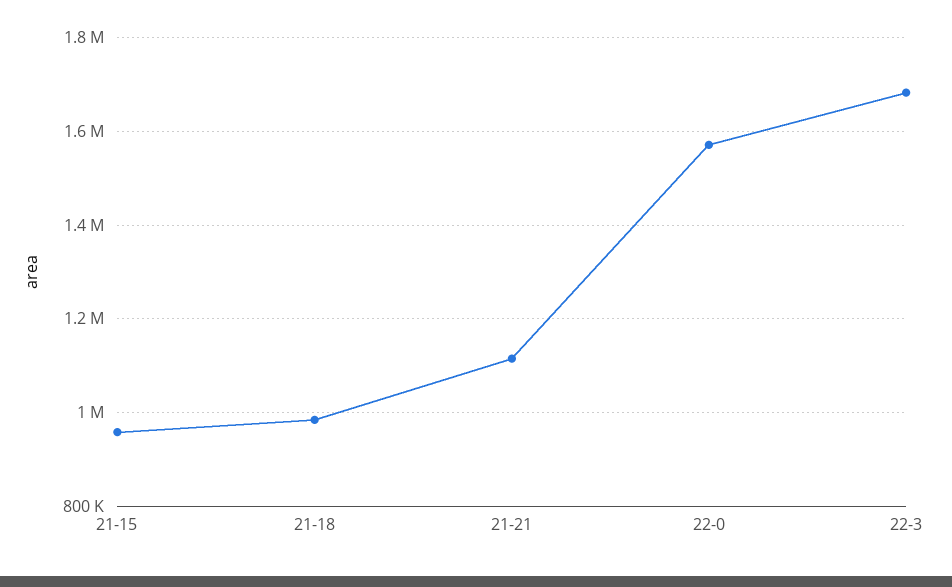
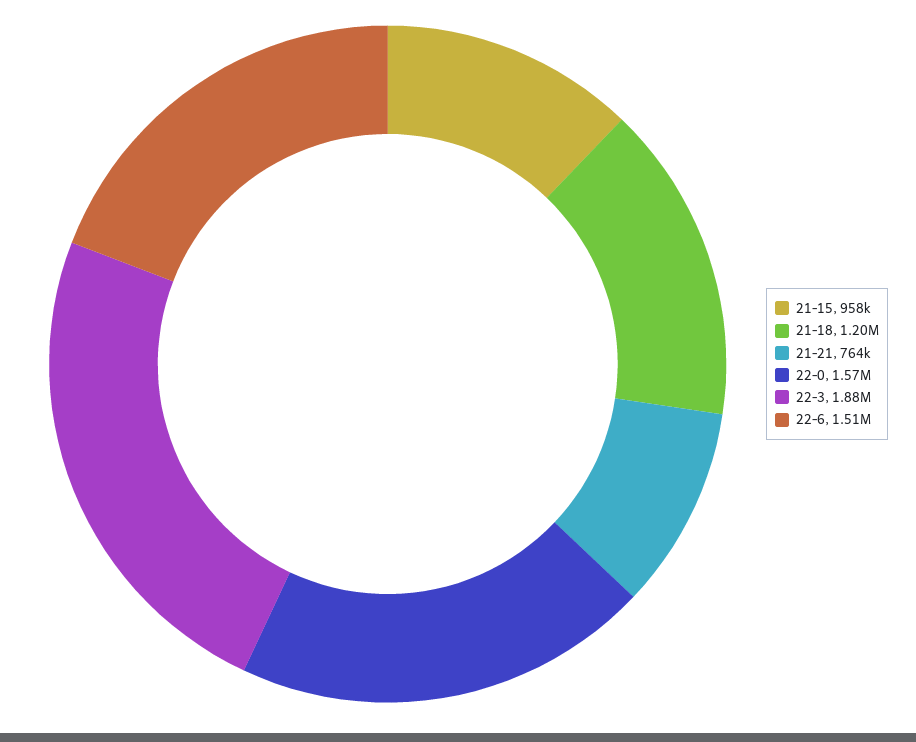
21-18: 980000 -> 1200000
21-21: 1120000 -> 764000
22-3: 1680000 -> 1880000
22-6: none -> 1510000

